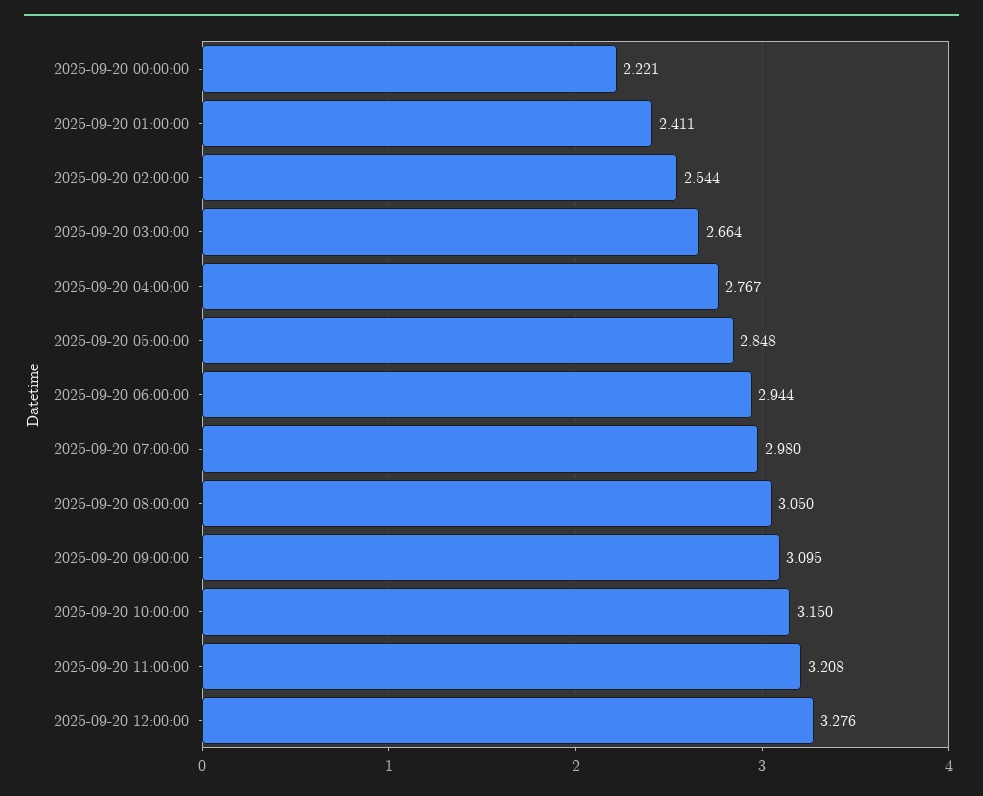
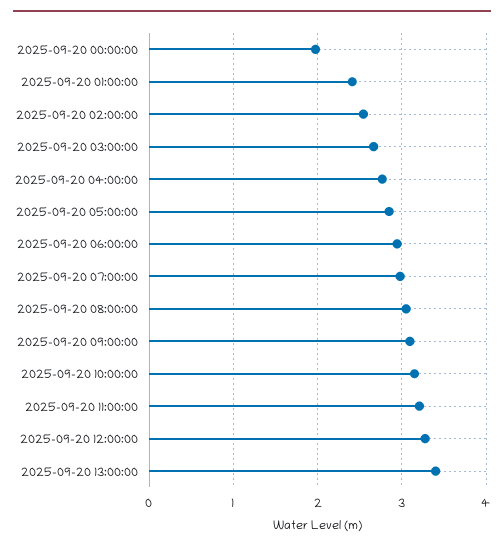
2025-09-20 00:00:00: 2.221 -> 2
2025-09-20 13:00:00: none -> 3.4

